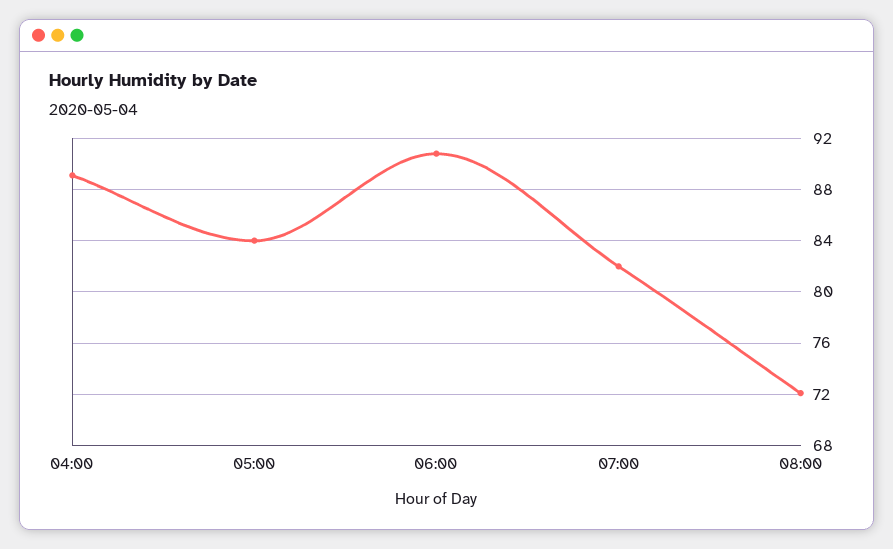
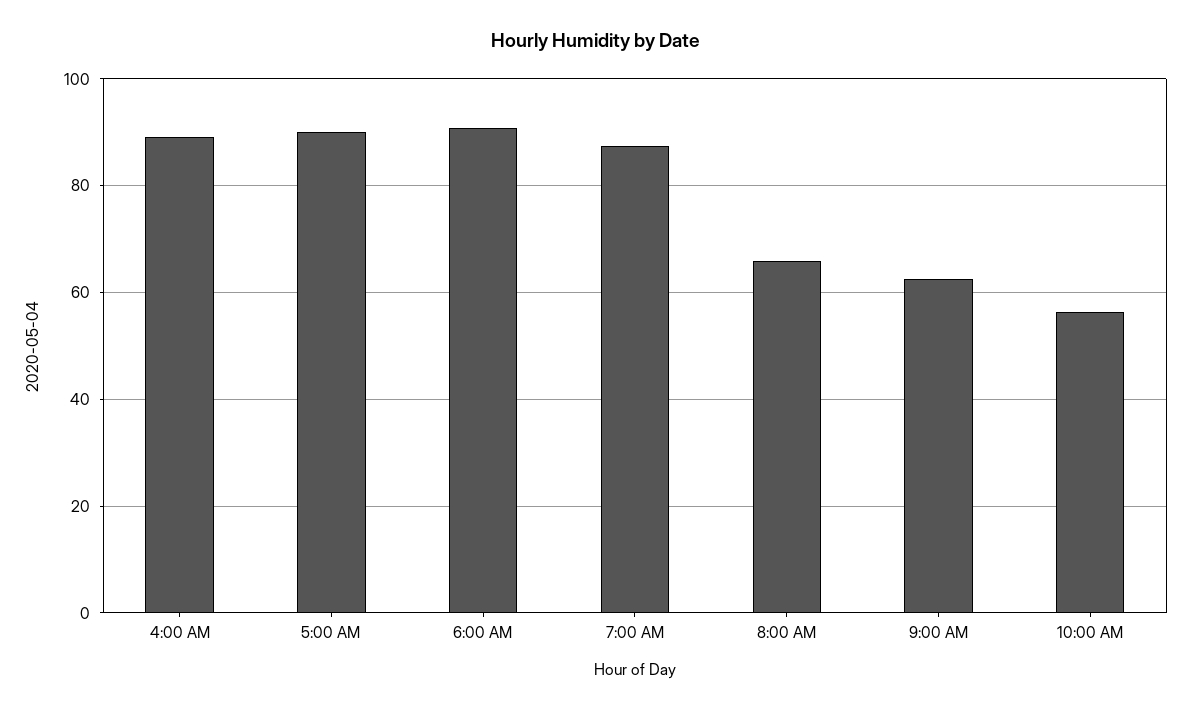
05:00: 84 -> 90
07:00: 82 -> 88
08:00: 72 -> 66
9:00 AM: none -> 62
10:00 AM: none -> 56

